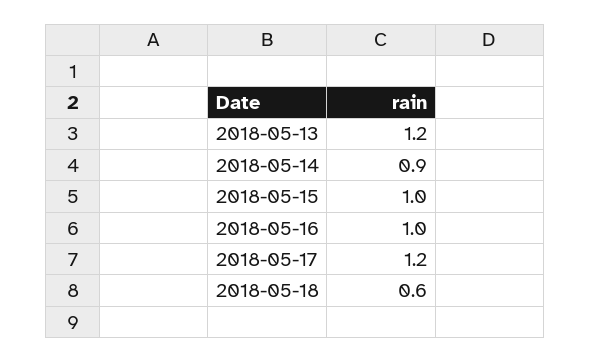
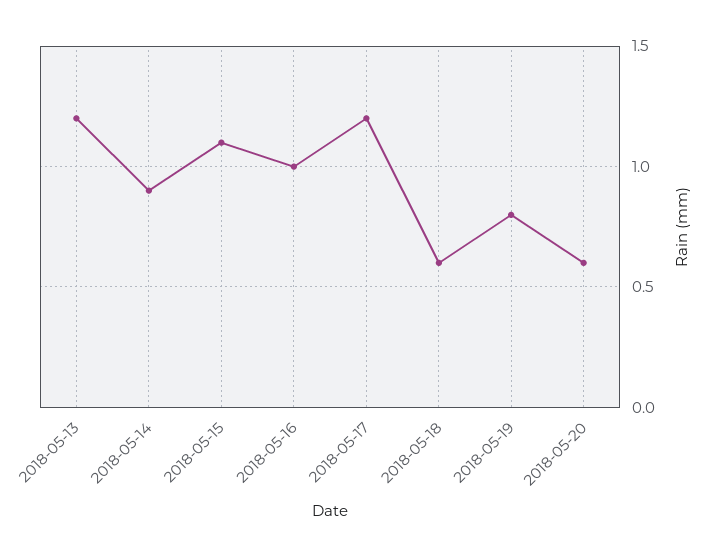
2018-05-15: 1 -> 1.1
2018-05-19: none -> 0.8
2018-05-20: none -> 0.6

